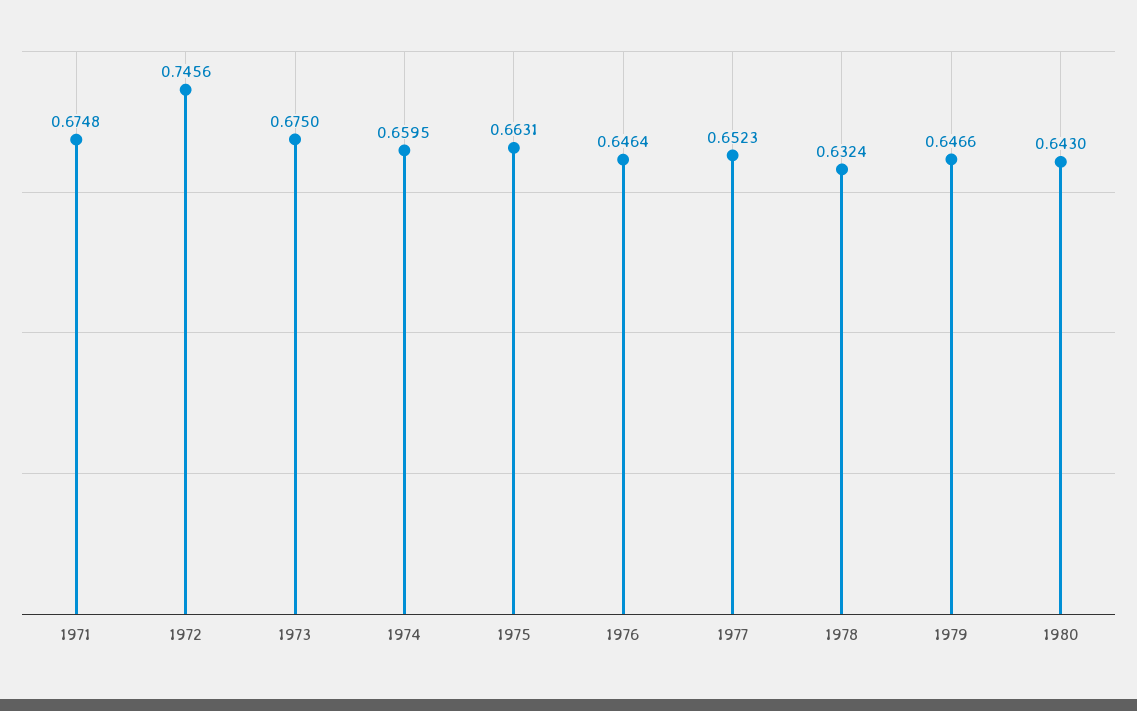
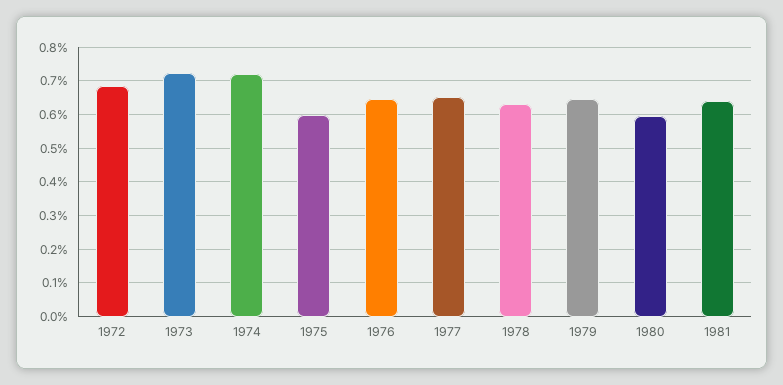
1971: 0.6748 -> none
1972: 0.7456 -> 0.68
1973: 0.675 -> 0.72
1974: 0.6595 -> 0.72
1975: 0.6631 -> 0.6
1980: 0.643 -> 0.6
1981: none -> 0.64

